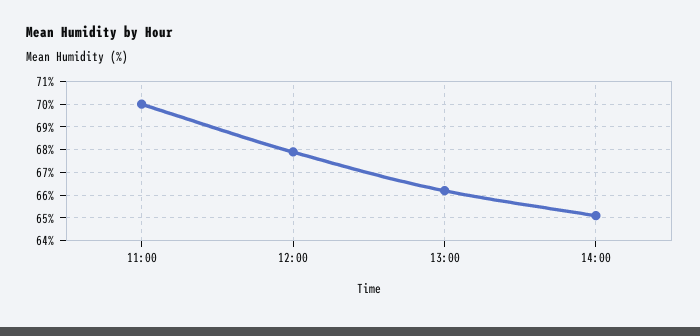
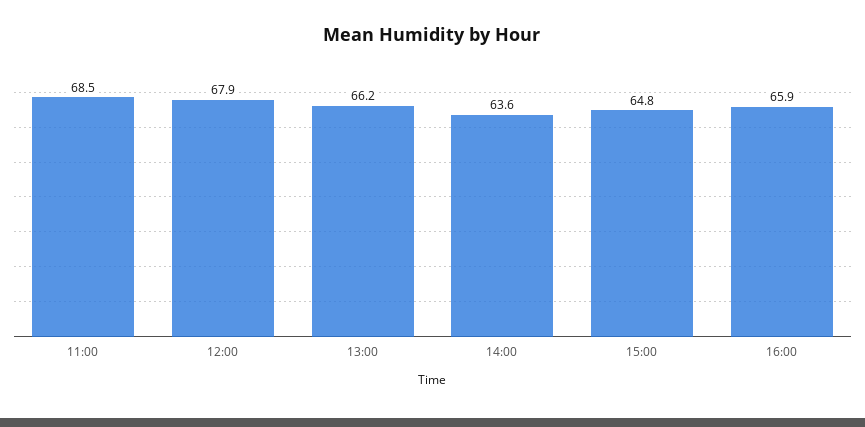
11:00: 70 -> 68.5
14:00: 65 -> 63.6
15:00: none -> 64.8
16:00: none -> 65.9

